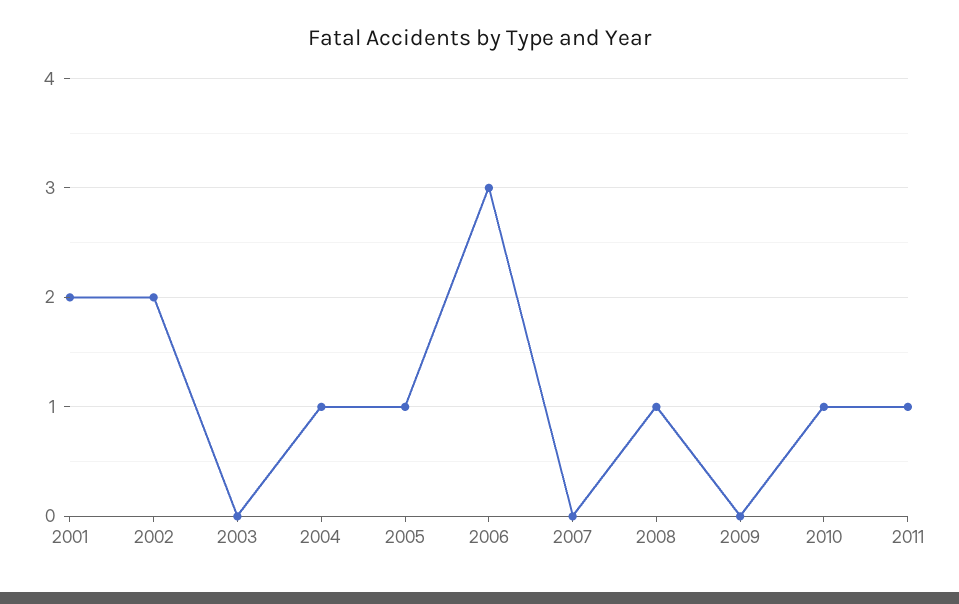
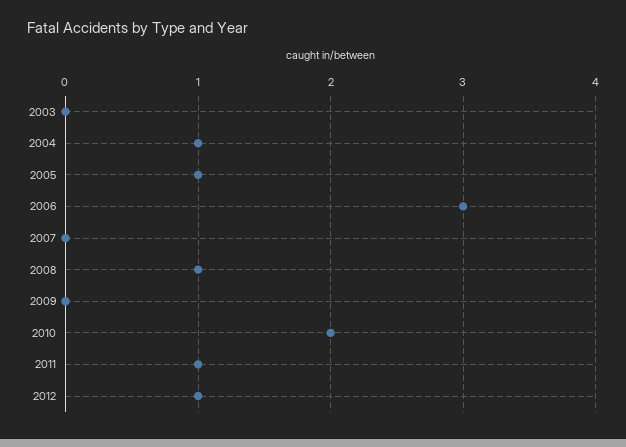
2001: 2 -> none
2002: 2 -> none
2010: 1 -> 2
2012: none -> 1

